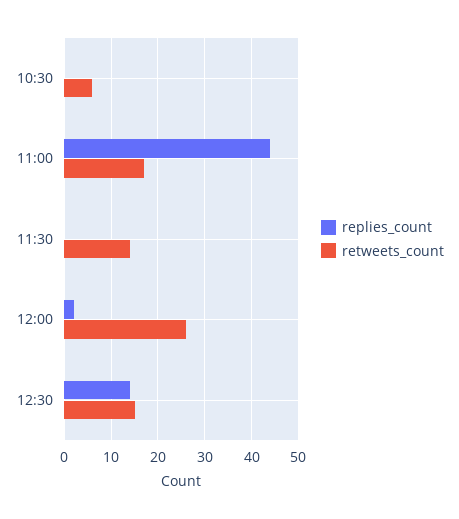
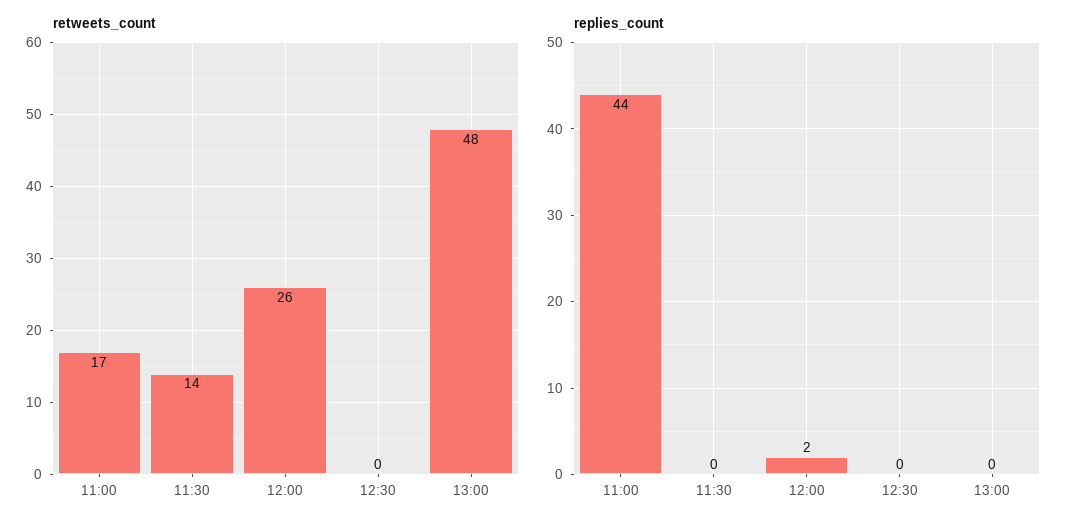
replies_count, 10:30: 0 -> none
retweets_count, 10:30: 5 -> none
replies_count, 12:30: 15 -> 0
retweets_count, 12:30: 15 -> 0
retweets_count, 13:00: none -> 48
replies_count, 13:00: none -> 0

